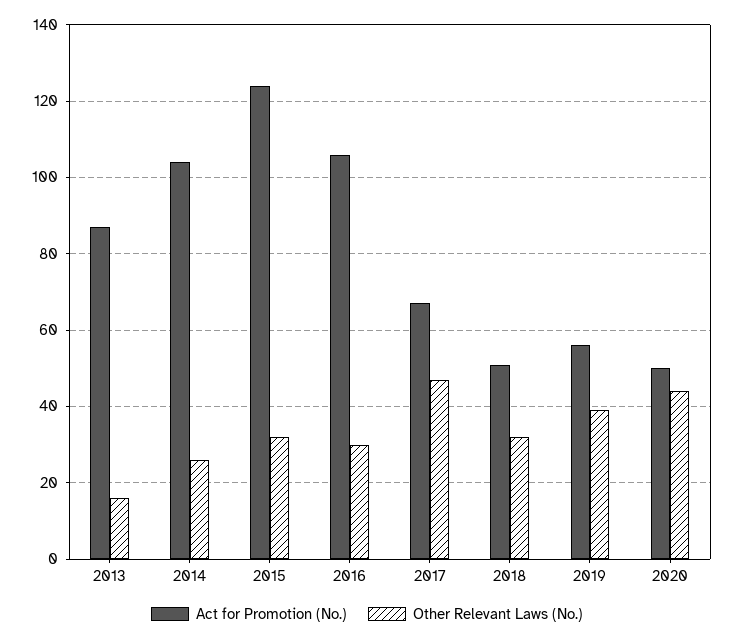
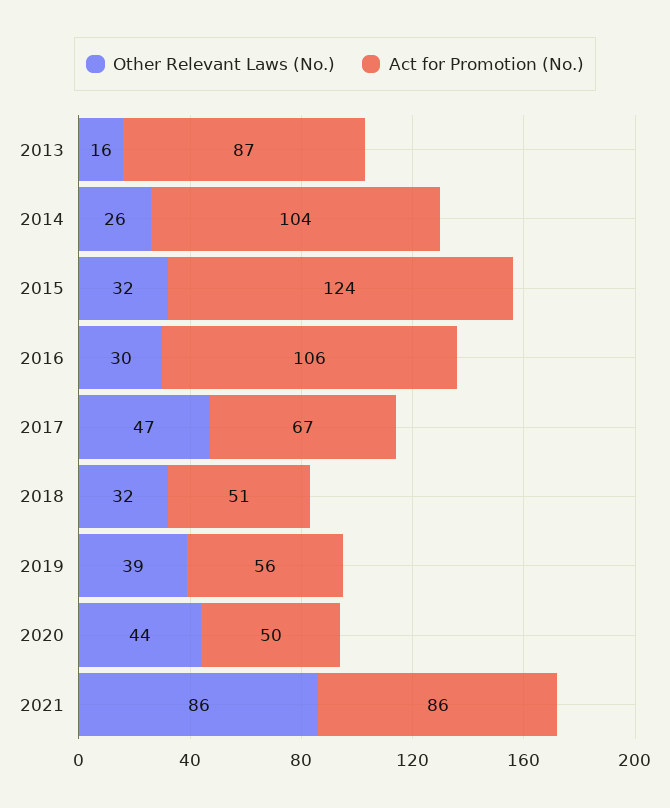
Other Relevant Laws (No.), 2021: none -> 86
Act for Promotion (No.), 2021: none -> 86

